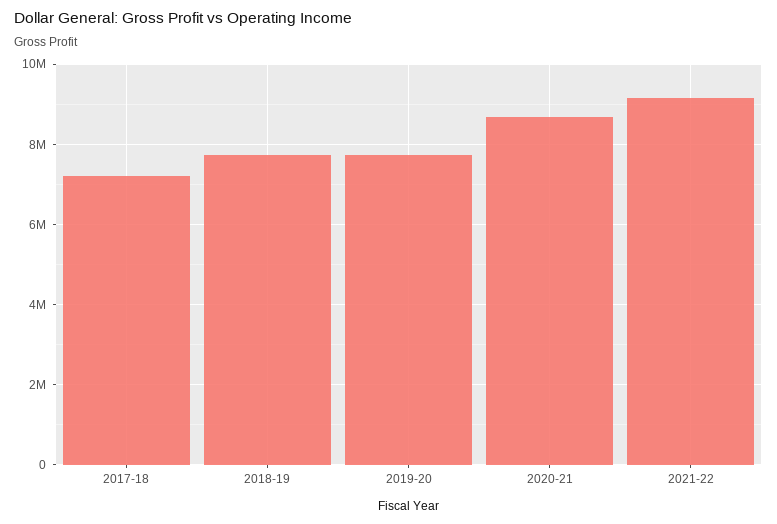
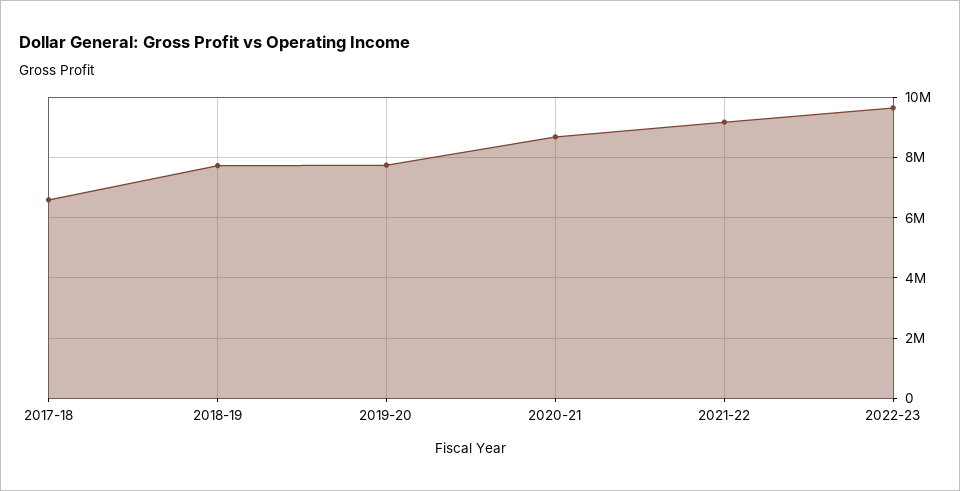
2017-18: 7200000 -> 6600000
2022-23: none -> 9600000

